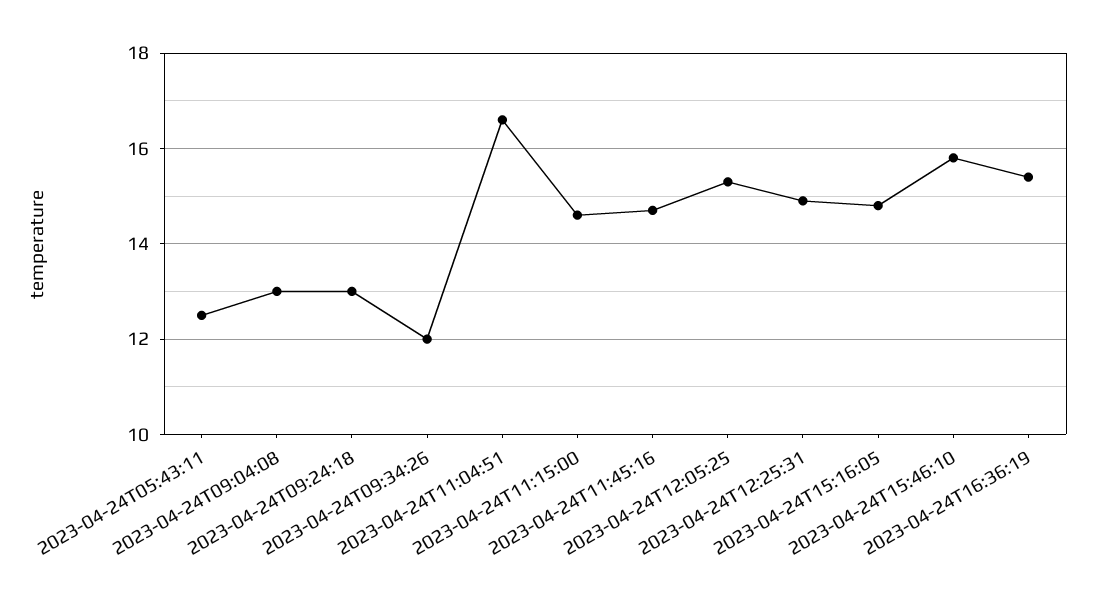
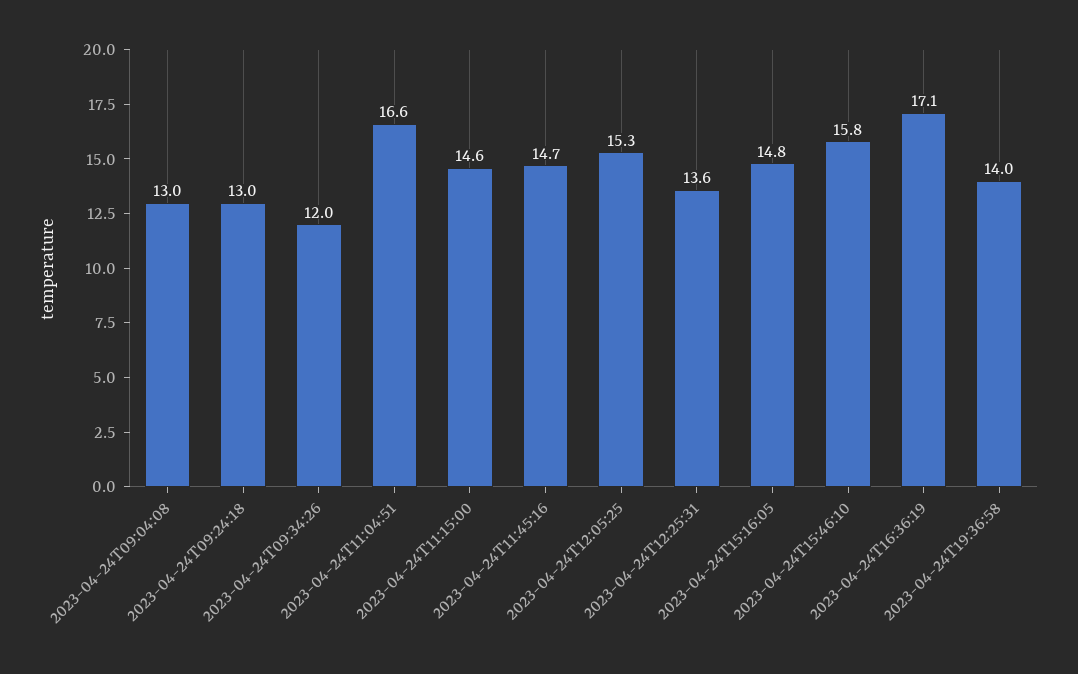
2023-04-24T05:43:11: 12.5 -> none
2023-04-24T12:25:31: 15 -> 13.6
2023-04-24T16:36:19: 15.5 -> 17.1
2023-04-24T19:36:58: none -> 14

